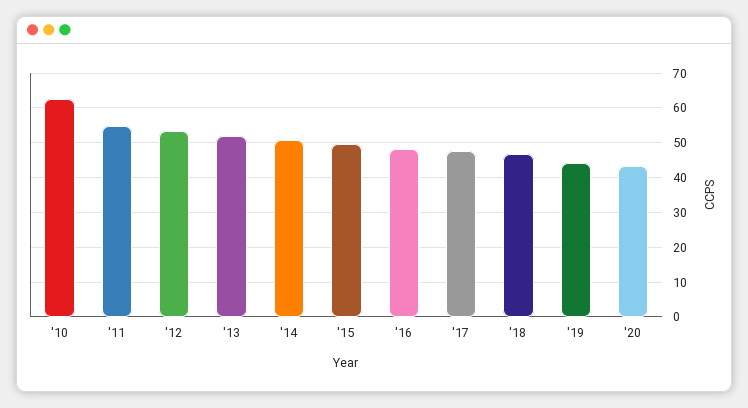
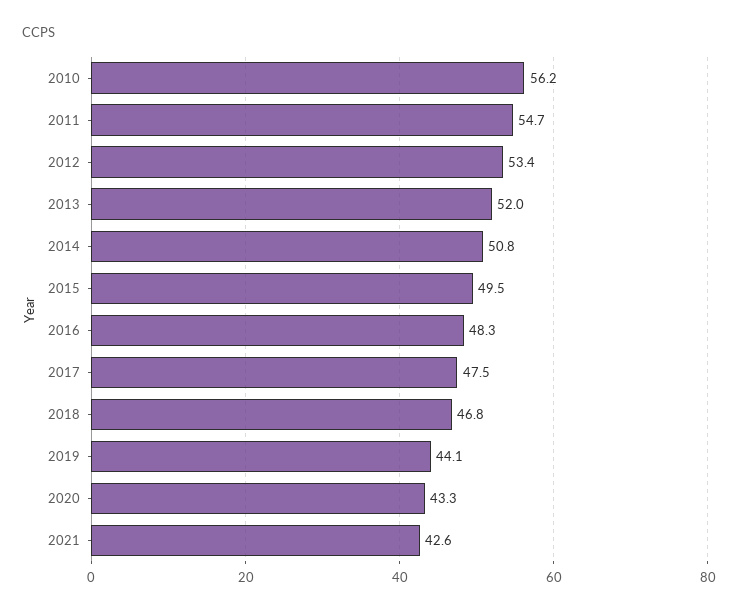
'10: 62 -> 56.2
2021: none -> 42.6

